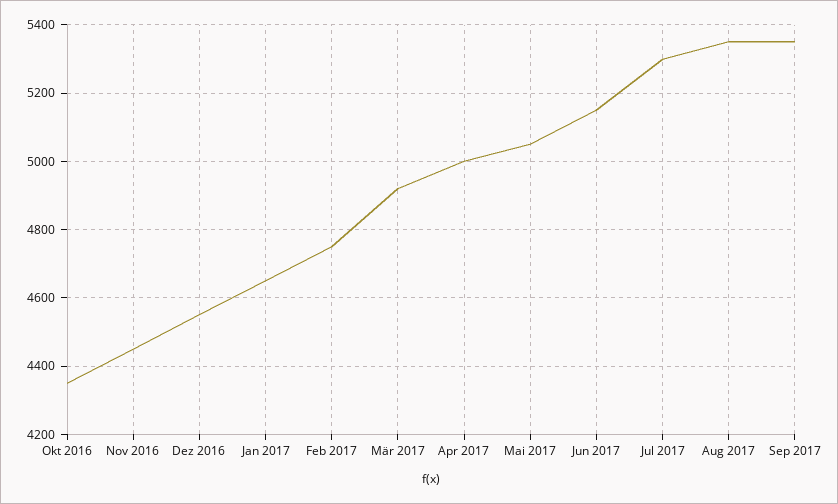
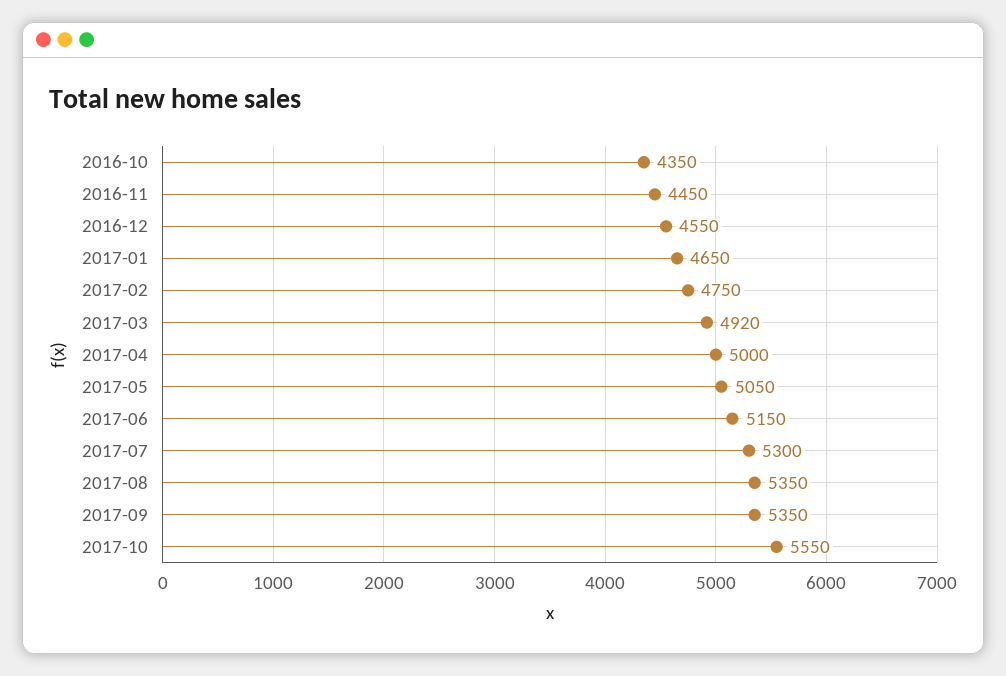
2017-10: none -> 5550

